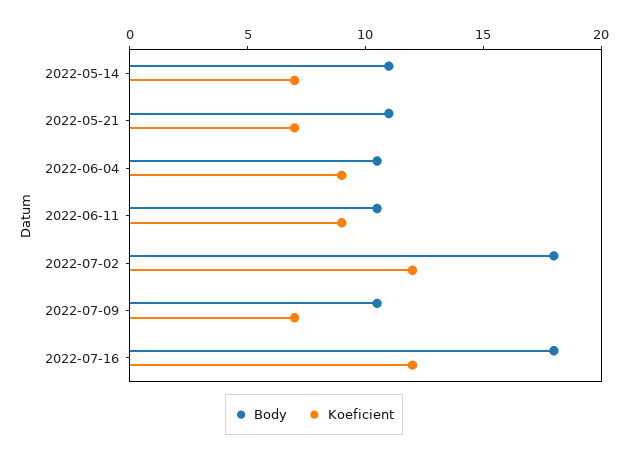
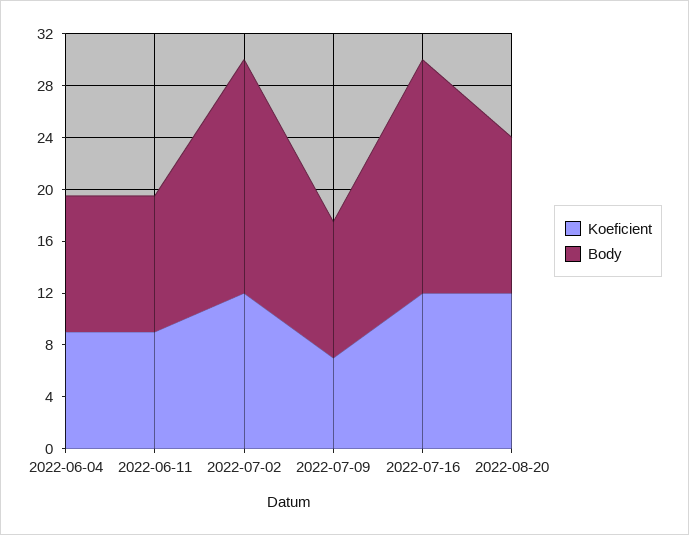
Body, 2022-05-14: 11 -> none
Koeficient, 2022-05-14: 7 -> none
Body, 2022-05-21: 11 -> none
Koeficient, 2022-05-21: 7 -> none
Koeficient, 2022-08-20: none -> 12
Body, 2022-08-20: none -> 12

